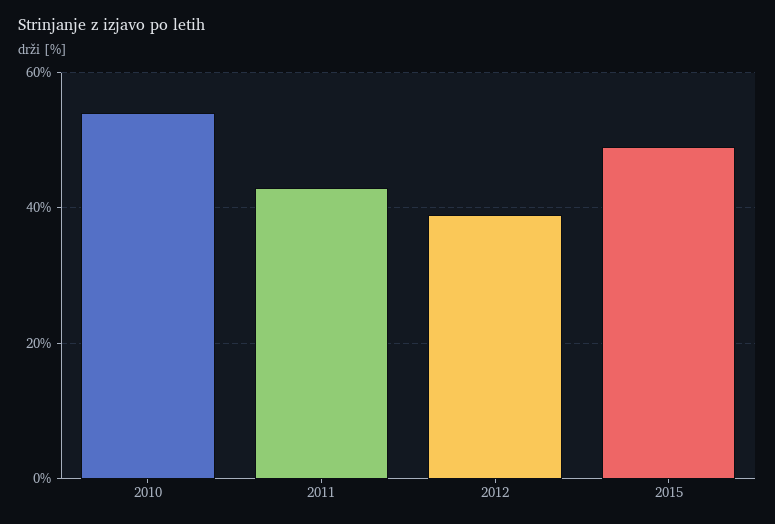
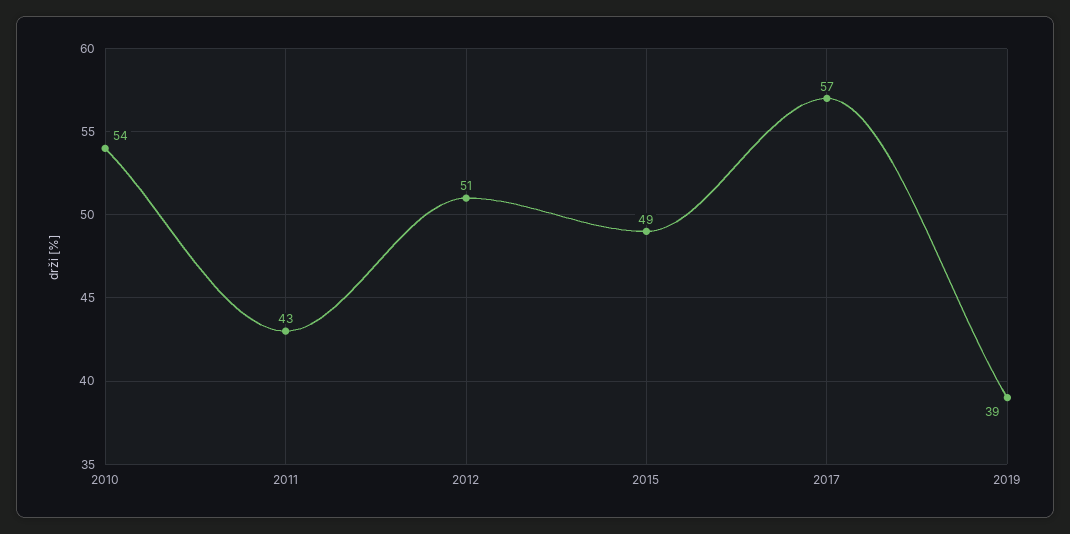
2012: 40 -> 51
2017: none -> 57
2019: none -> 39

